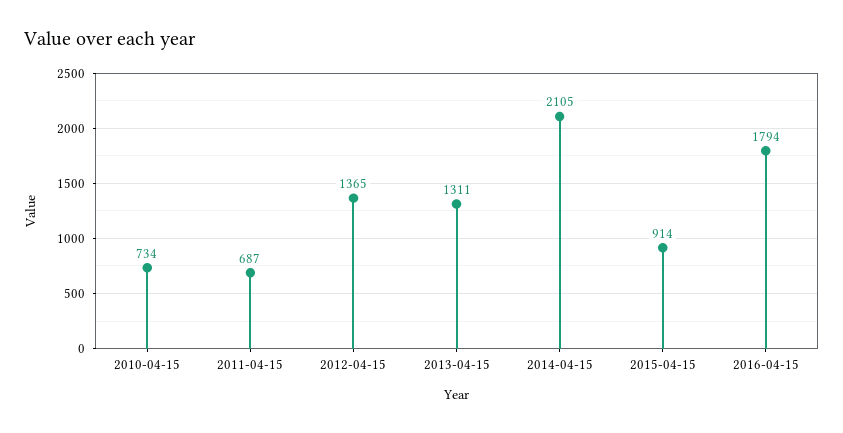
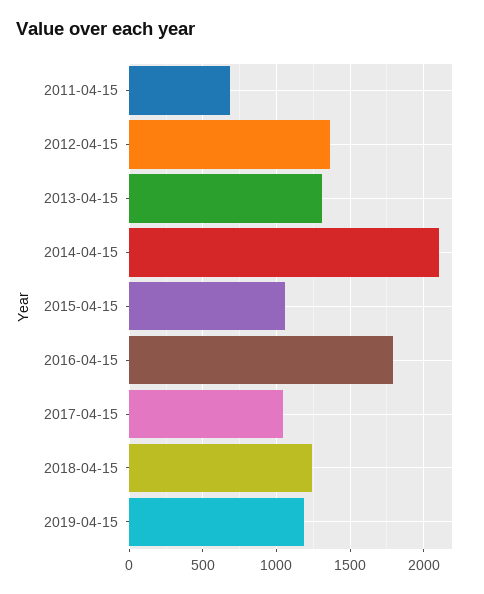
2010-04-15: 734 -> none
2015-04-15: 914 -> 1050
2017-04-15: none -> 1050
2018-04-15: none -> 1250
2019-04-15: none -> 1200

